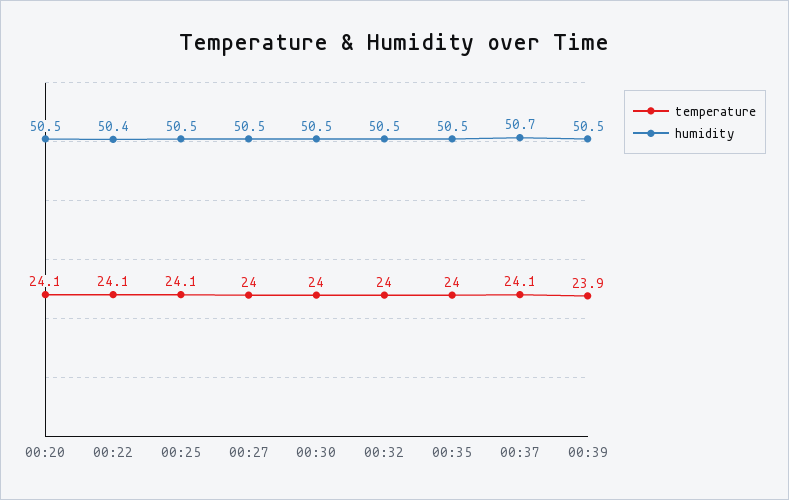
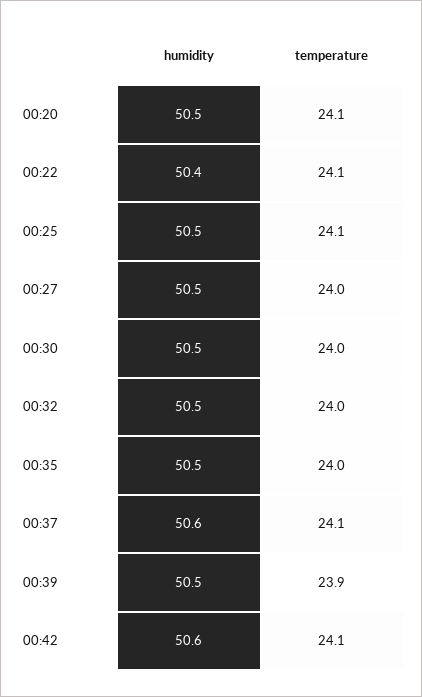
humidity, 00:37: 50.7 -> 50.6
humidity, 00:42: none -> 50.6
temperature, 00:42: none -> 24.1

